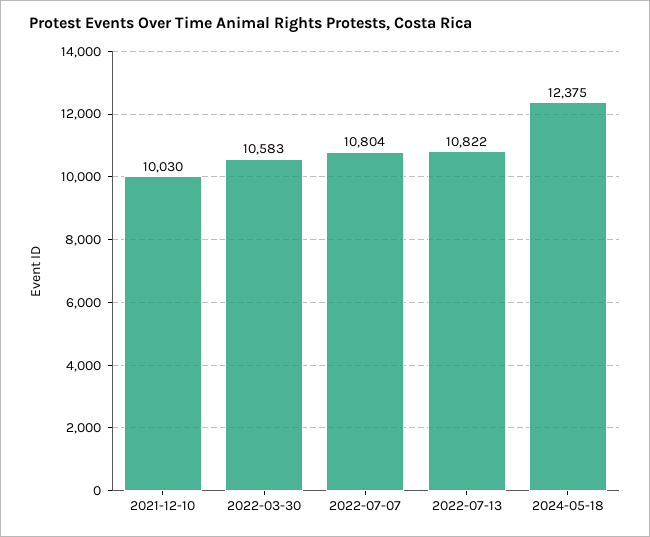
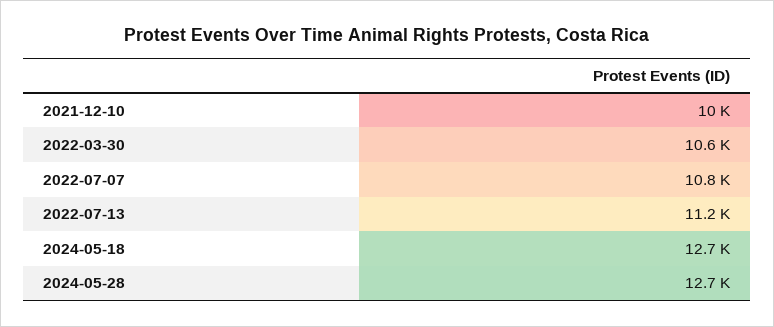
2022-07-13: 10822 -> 11200
2024-05-18: 12375 -> 12700
2024-05-28: none -> 12700

